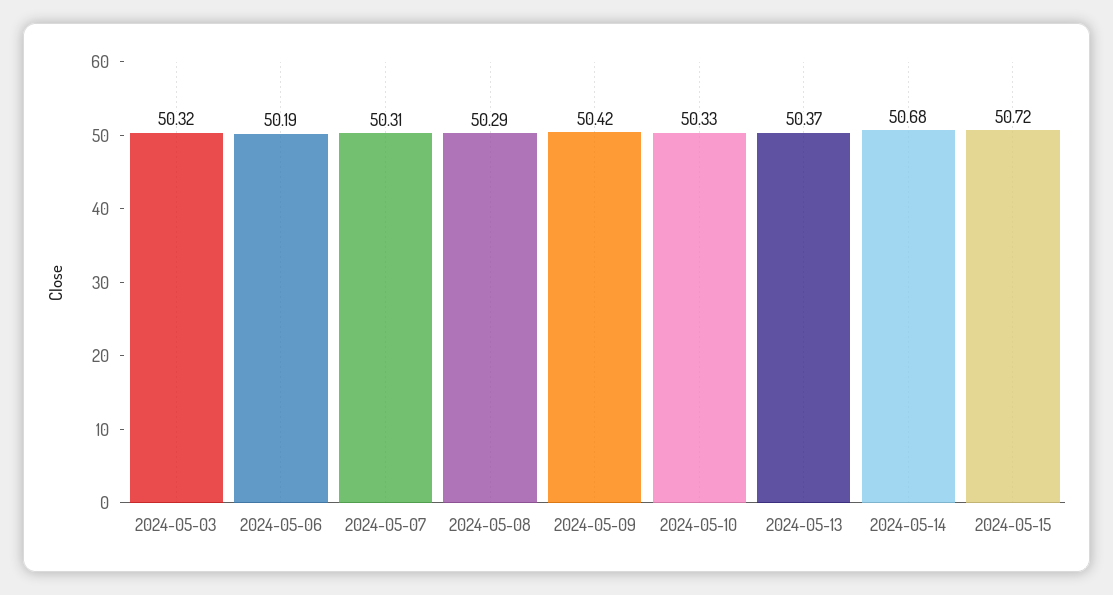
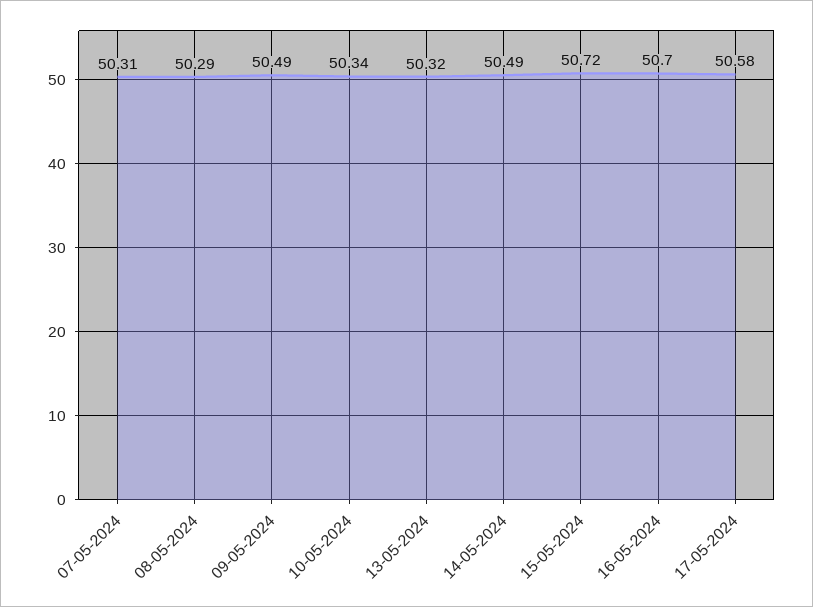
2024-05-03: 50.32 -> none
2024-05-06: 50.19 -> none
2024-05-09: 50.42 -> 50.49
2024-05-10: 50.33 -> 50.34
2024-05-13: 50.37 -> 50.32
2024-05-14: 50.68 -> 50.49
16-05-2024: none -> 50.7
17-05-2024: none -> 50.58

